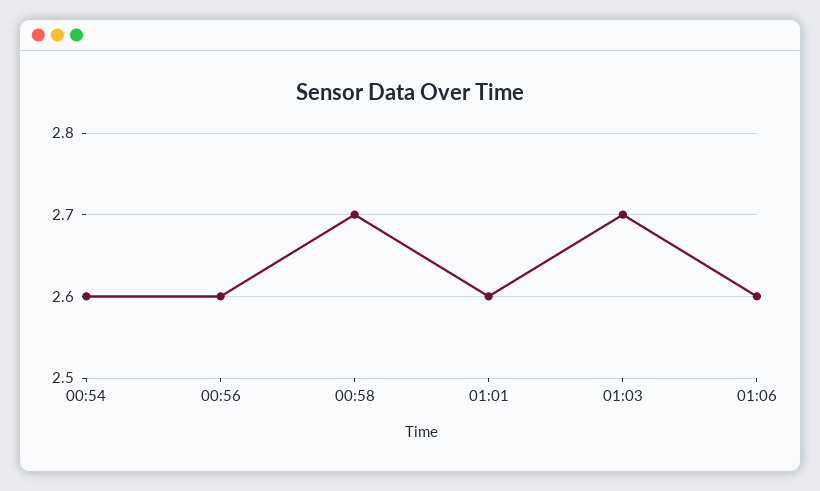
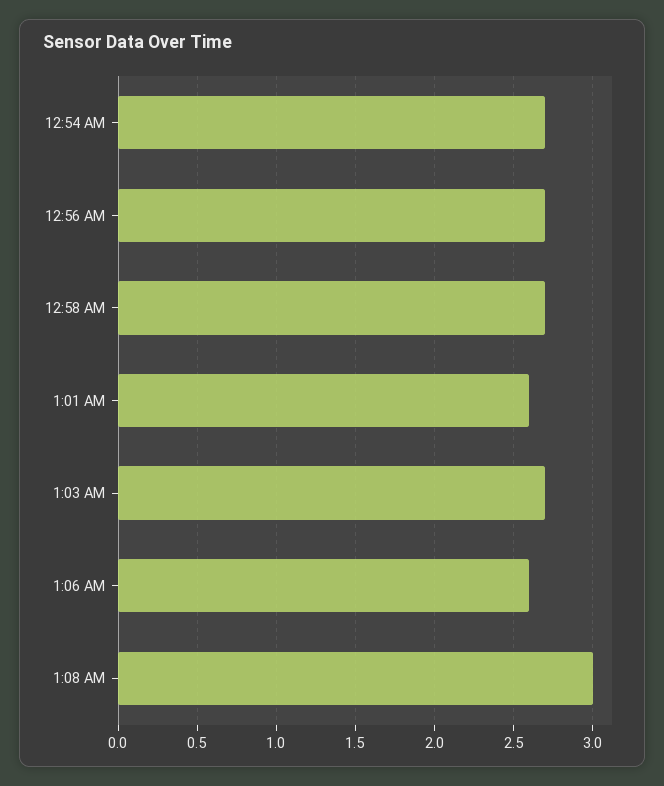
00:54: 2.6 -> 2.7
00:56: 2.6 -> 2.7
1:08 AM: none -> 3

